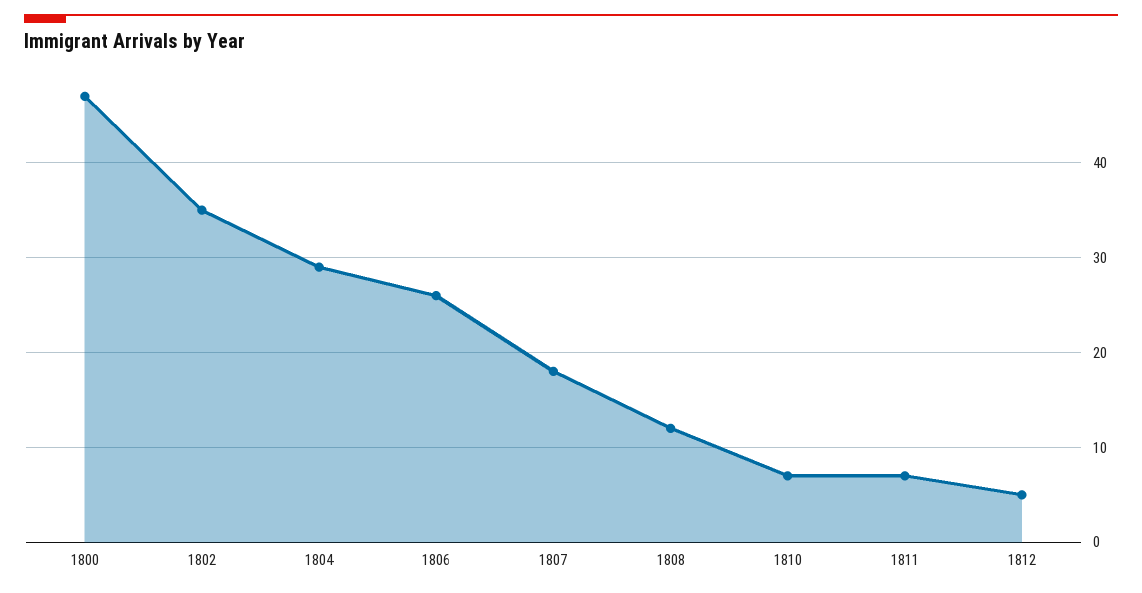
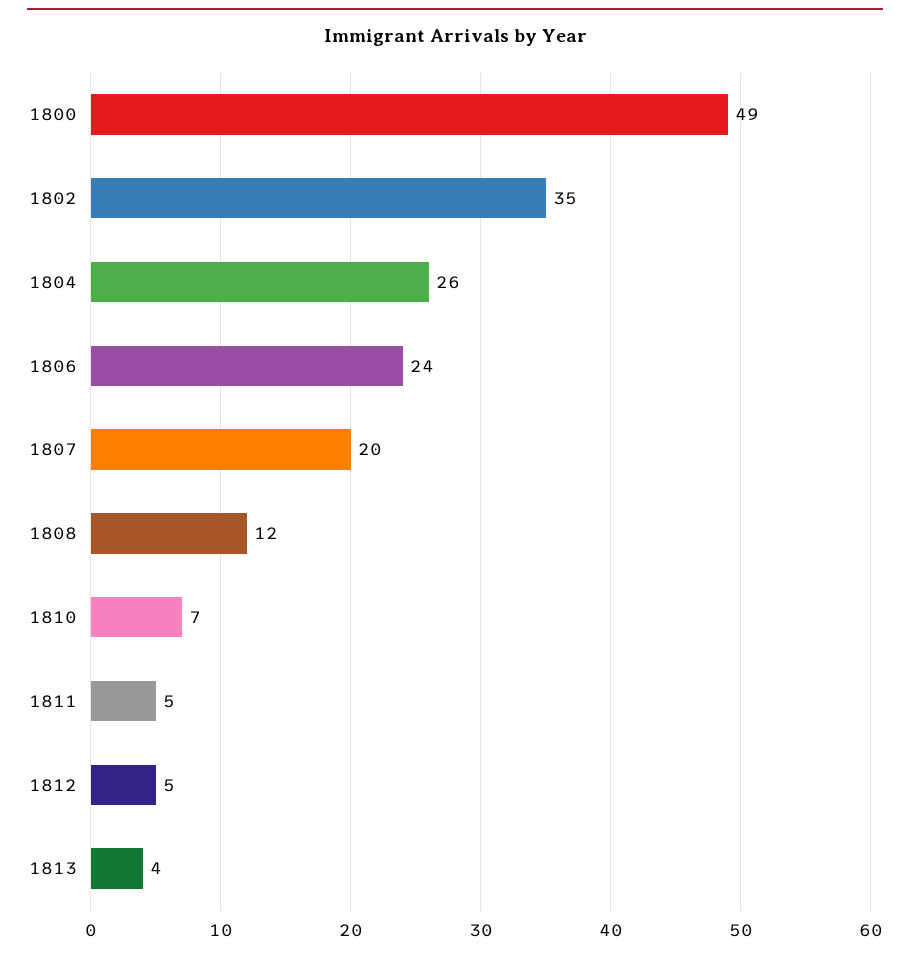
1800: 47 -> 49
1804: 29 -> 26
1806: 26 -> 24
1807: 18 -> 20
1811: 7 -> 5
1813: none -> 4

